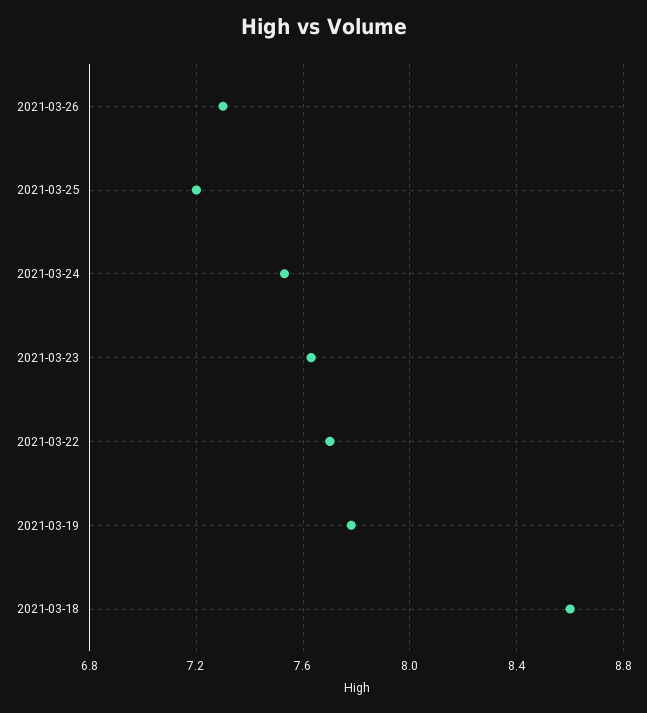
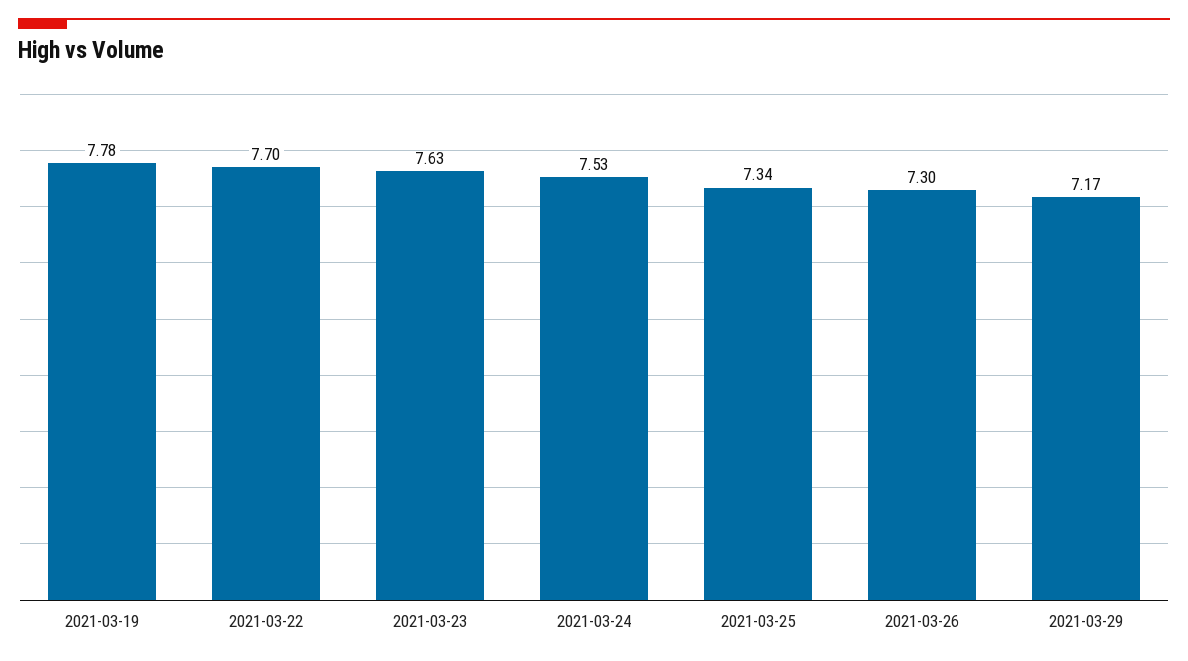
2021-03-25: 7.2 -> 7.34
2021-03-18: 8.6 -> none
2021-03-29: none -> 7.17

